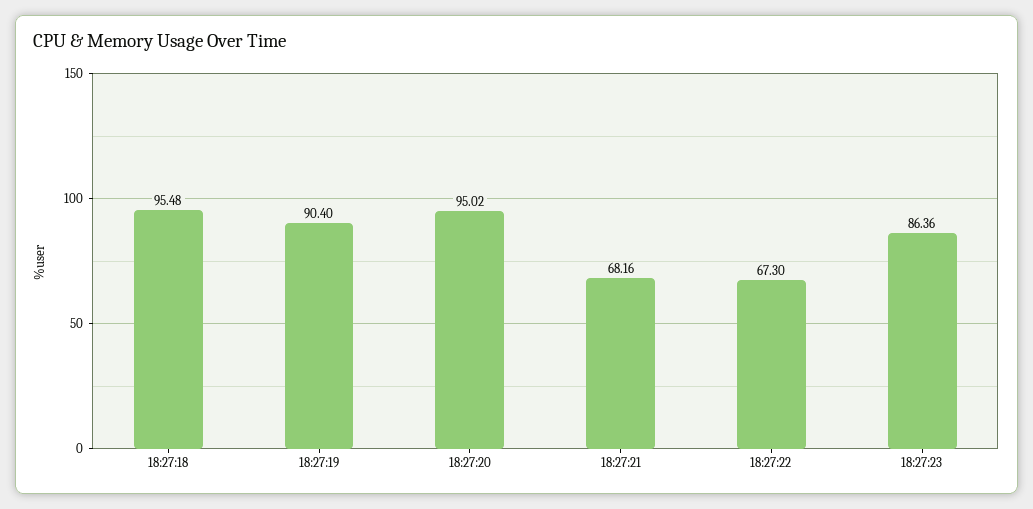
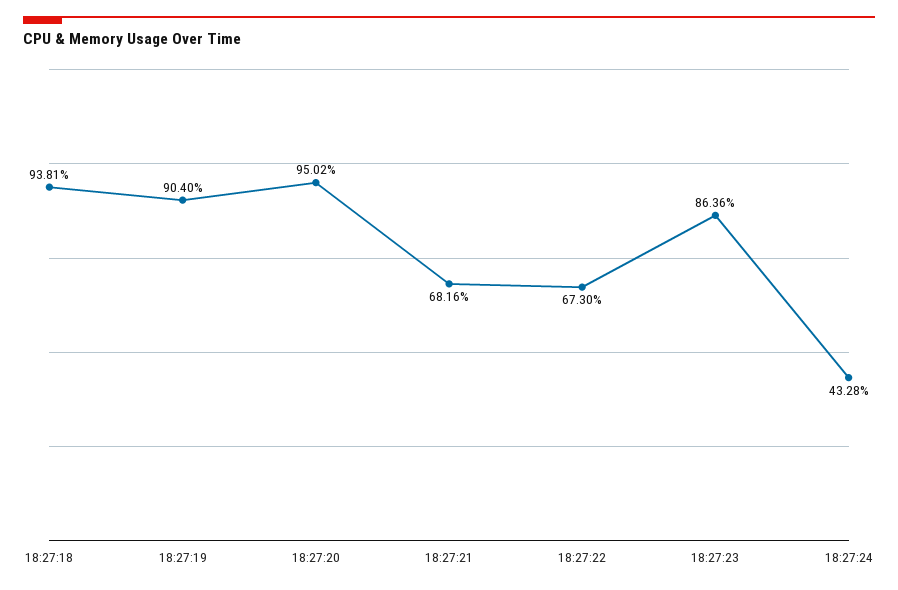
18:27:18: 95.48 -> 93.81
18:27:24: none -> 43.28

